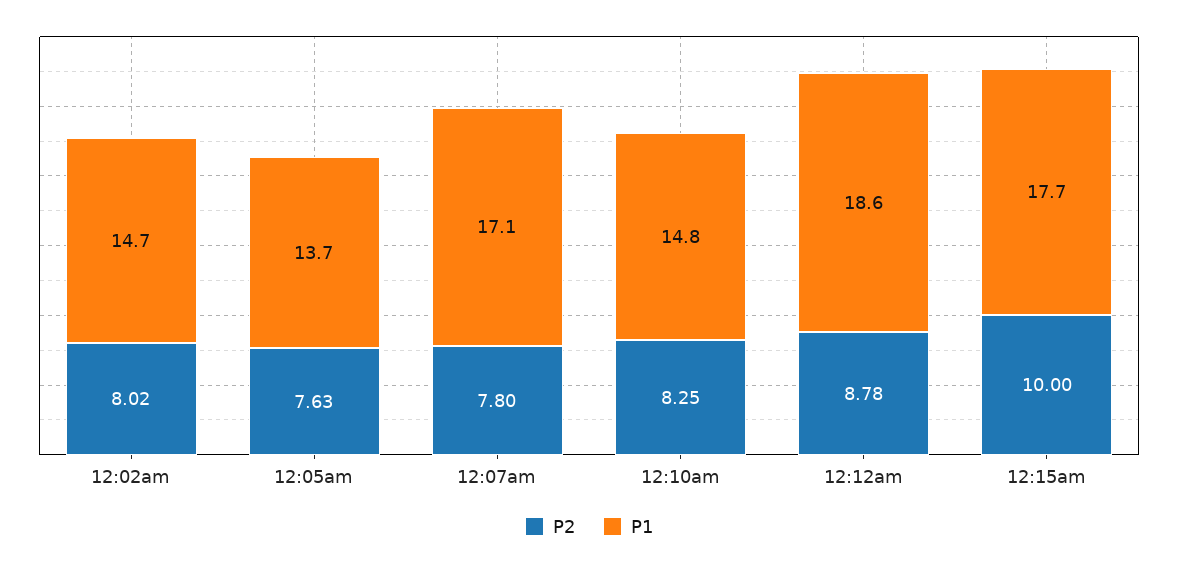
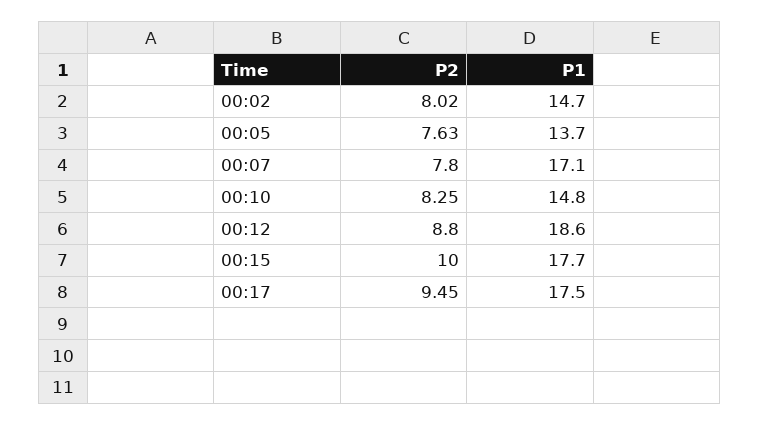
P2, 12:12am: 8.78 -> 8.8
P2, 00:17: none -> 9.45
P1, 00:17: none -> 17.5

